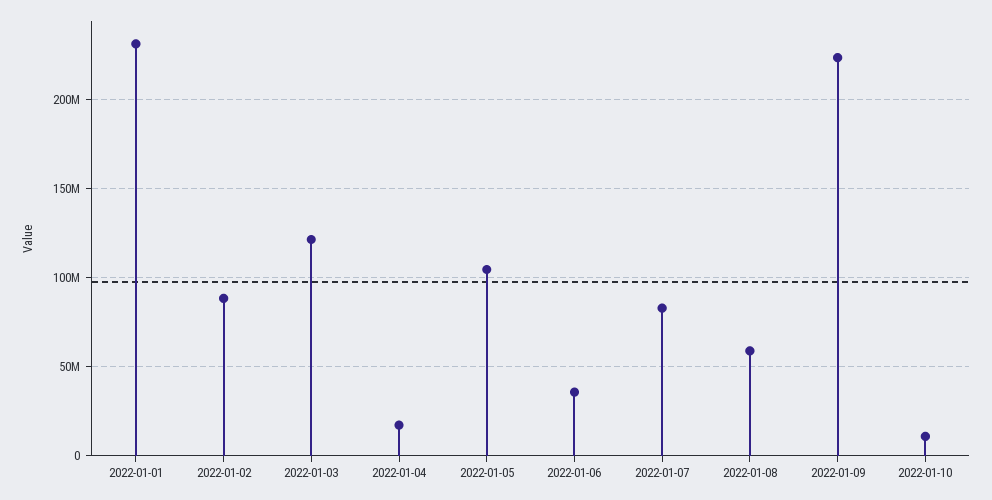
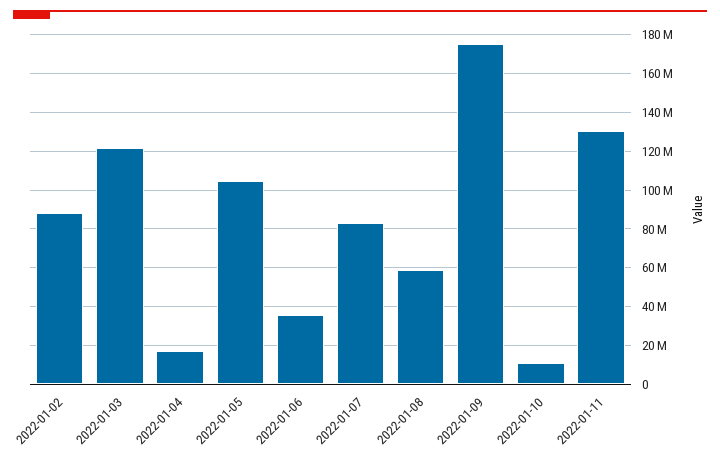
2022-01-01: 230000000 -> none
2022-01-09: 225000000 -> 175000000
2022-01-11: none -> 130000000

